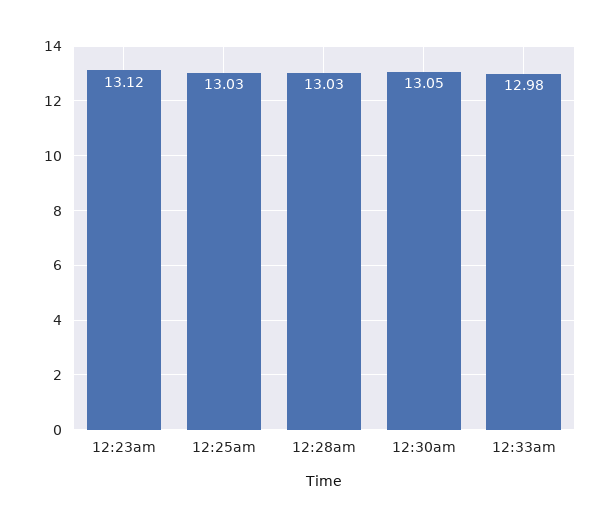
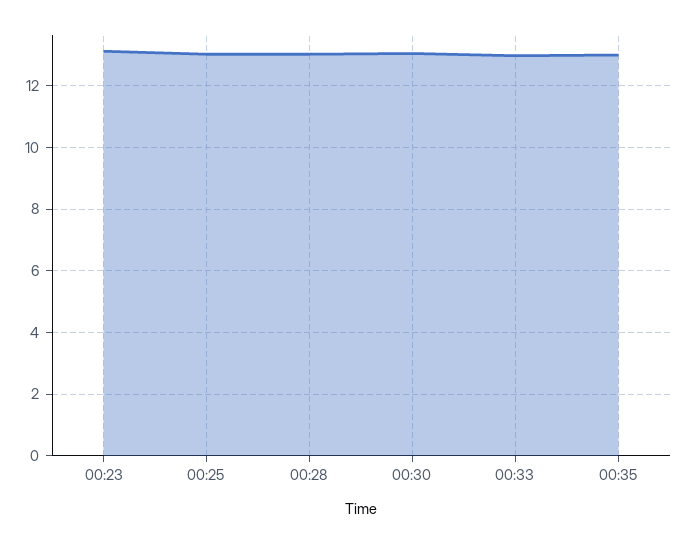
00:35: none -> 13

